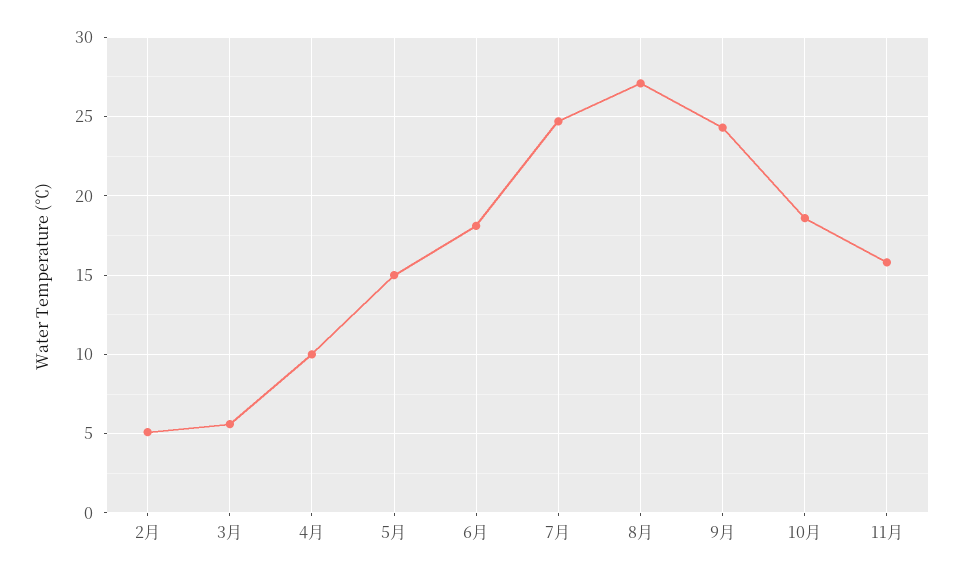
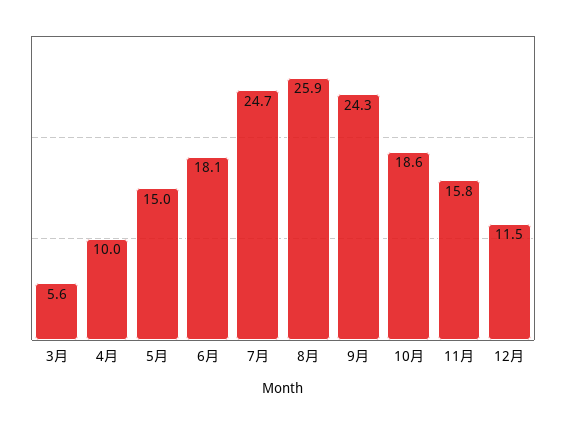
2月: 5 -> none
8月: 27 -> 25.9
12月: none -> 11.5

